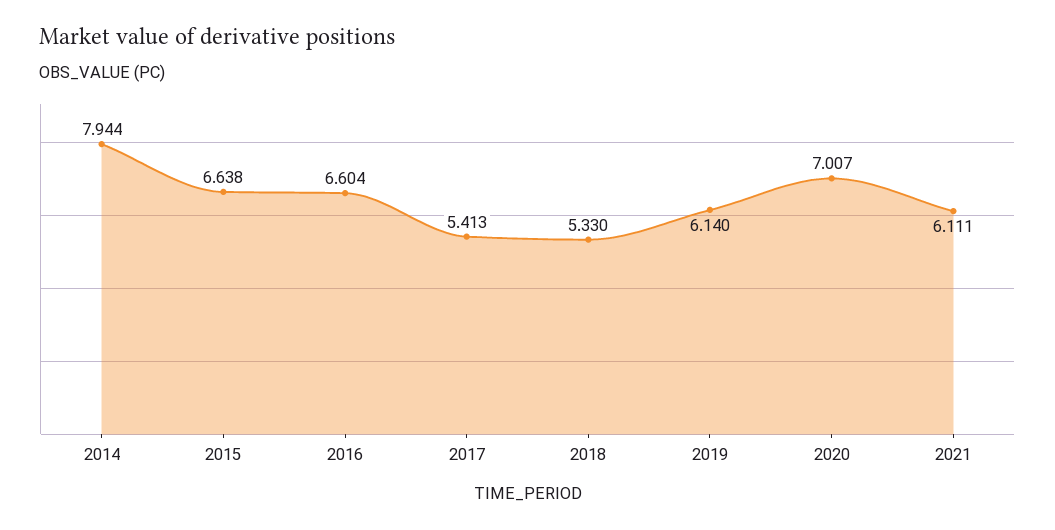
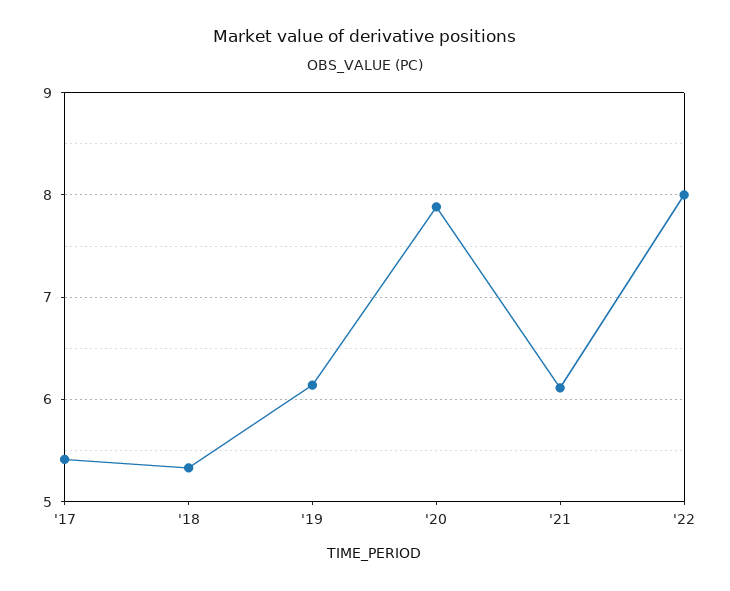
2014: 7.944 -> none
2015: 6.638 -> none
2016: 6.604 -> none
2020: 7.007 -> 7.9
'22: none -> 8

